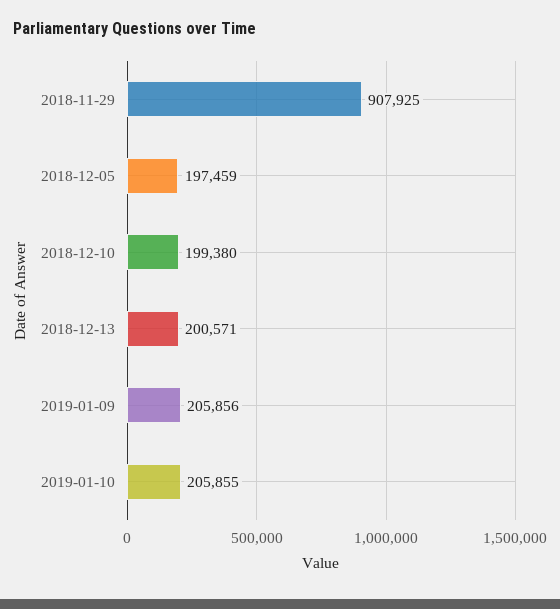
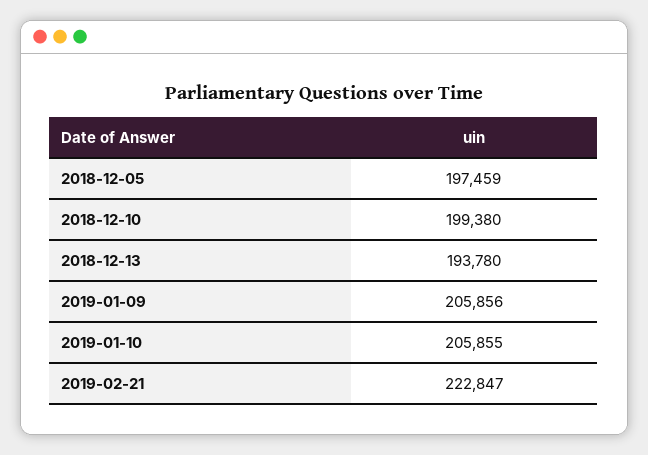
2018-11-29: 907925 -> none
2018-12-13: 200571 -> 193780
2019-02-21: none -> 222847

